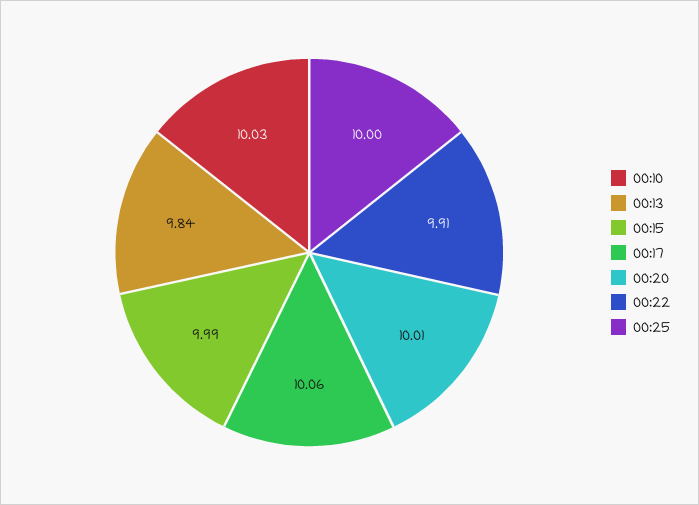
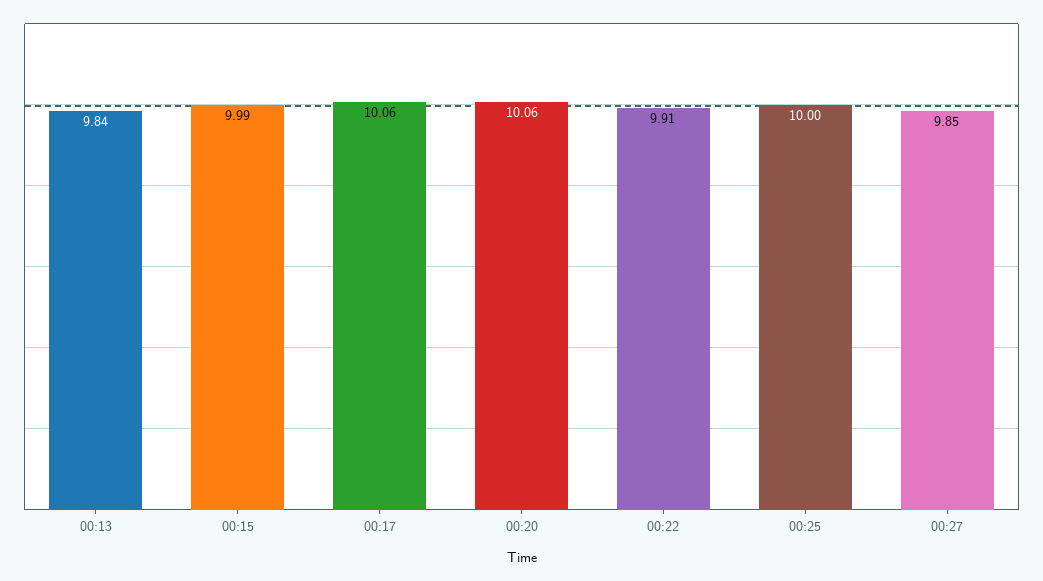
00:10: 10.03 -> none
00:20: 10.01 -> 10.06
00:27: none -> 9.85

